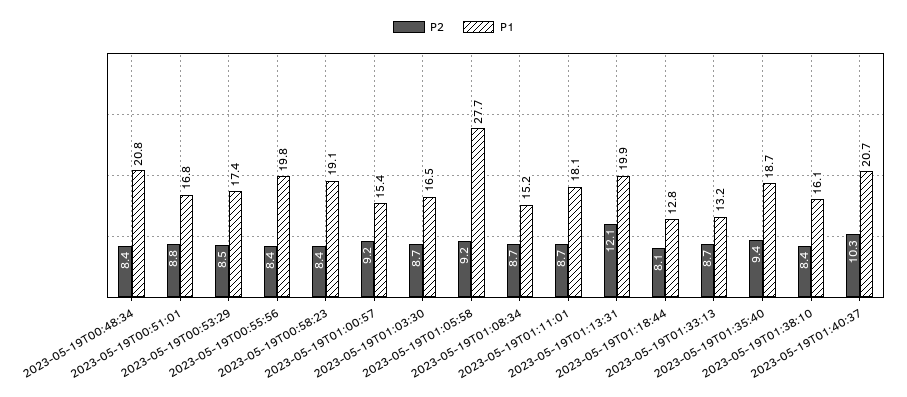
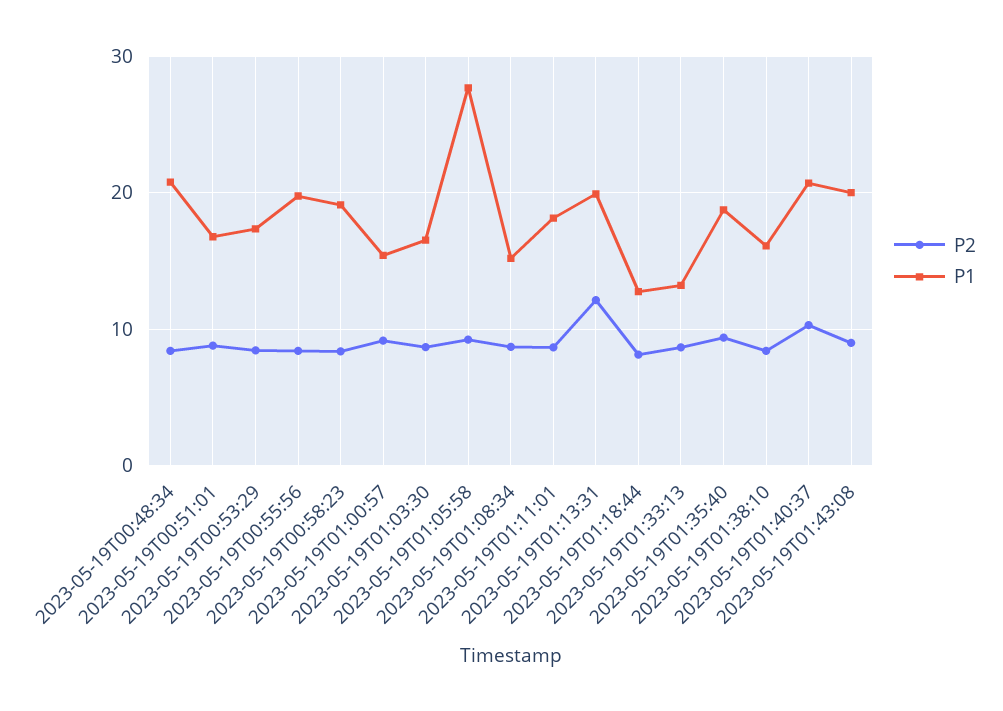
P2, 2023-05-19T01:43:08: none -> 9
P1, 2023-05-19T01:43:08: none -> 20

